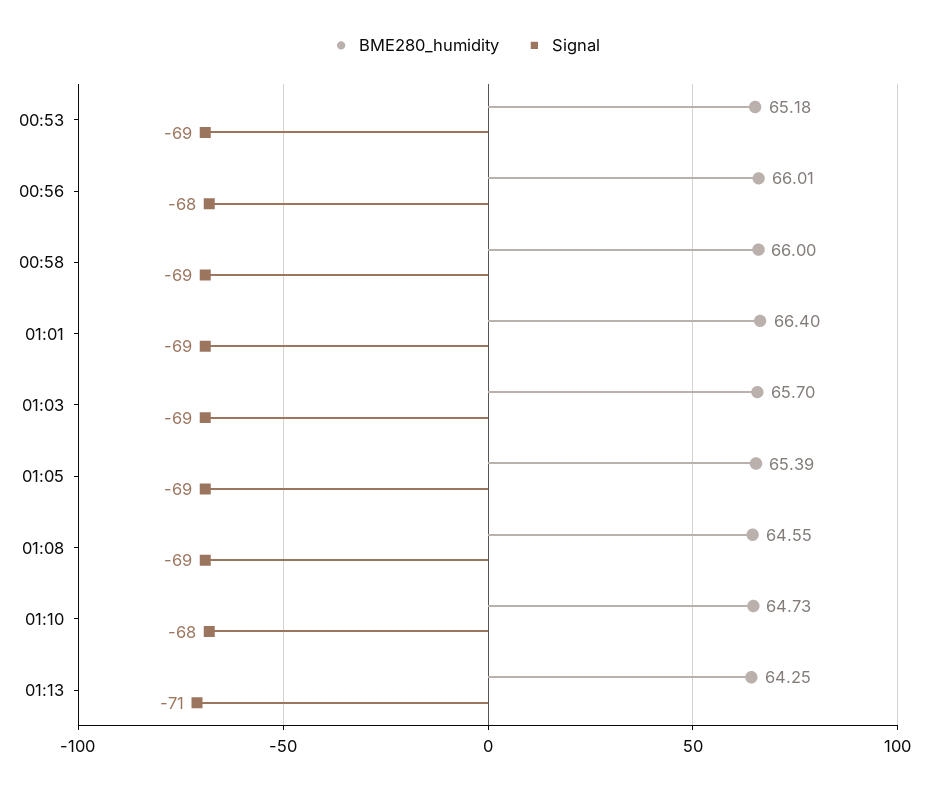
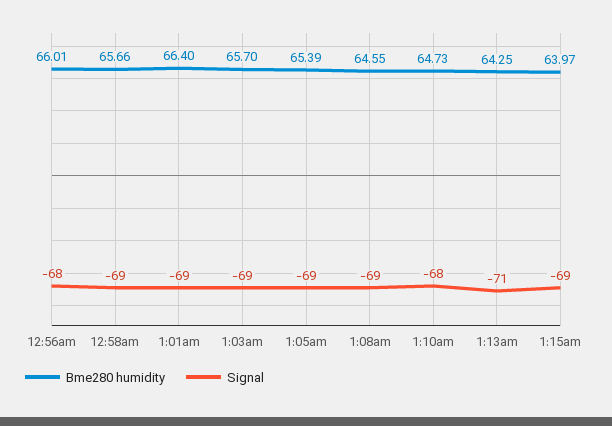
BME280_humidity, 00:53: 65.18 -> none
Signal, 00:53: -69 -> none
BME280_humidity, 00:58: 66 -> 65.66
BME280_humidity, 1:15am: none -> 63.97
Signal, 1:15am: none -> -69

